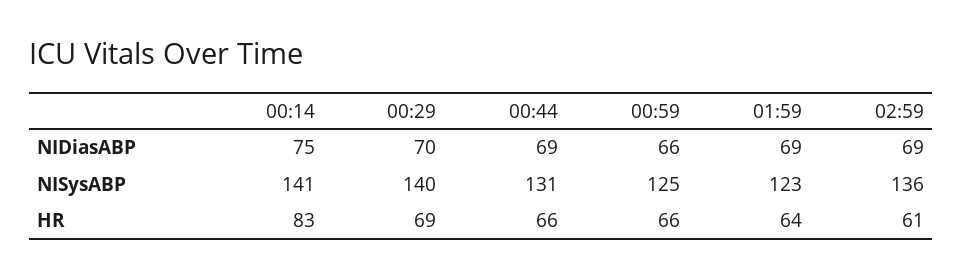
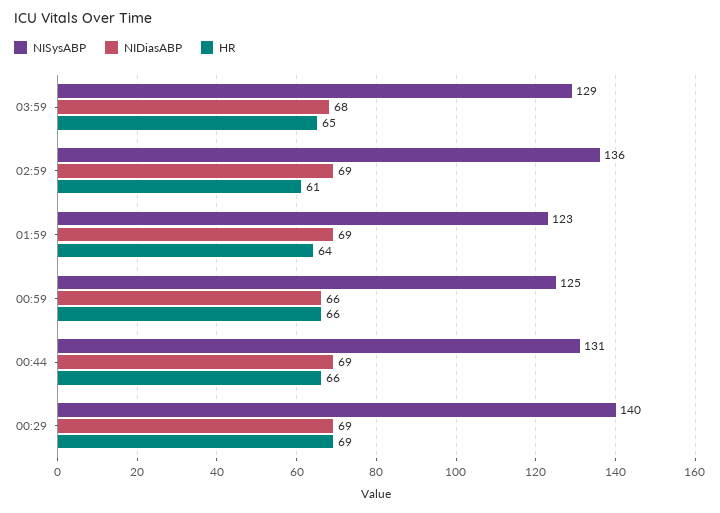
NIDiasABP, 00:14: 75 -> none
NIDiasABP, 00:29: 70 -> 69
NISysABP, 00:14: 141 -> none
HR, 00:14: 83 -> none
NISysABP, 03:59: none -> 129
NIDiasABP, 03:59: none -> 68
HR, 03:59: none -> 65

